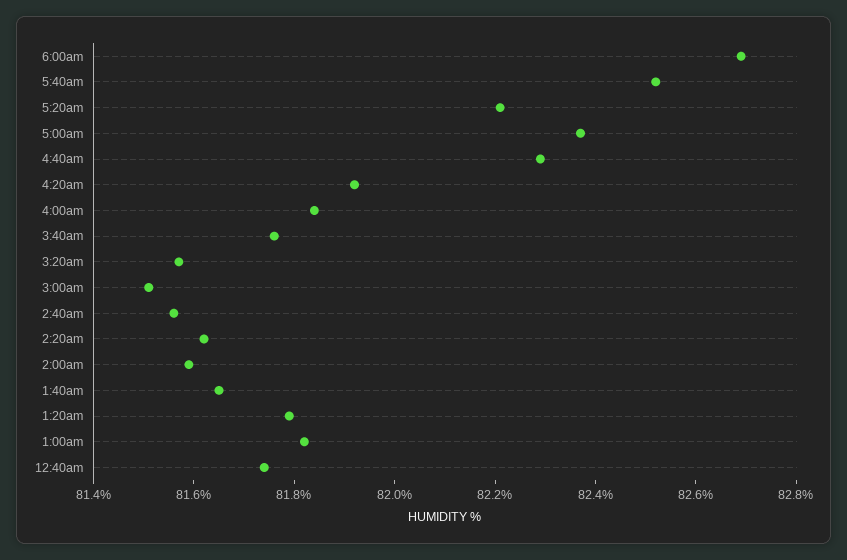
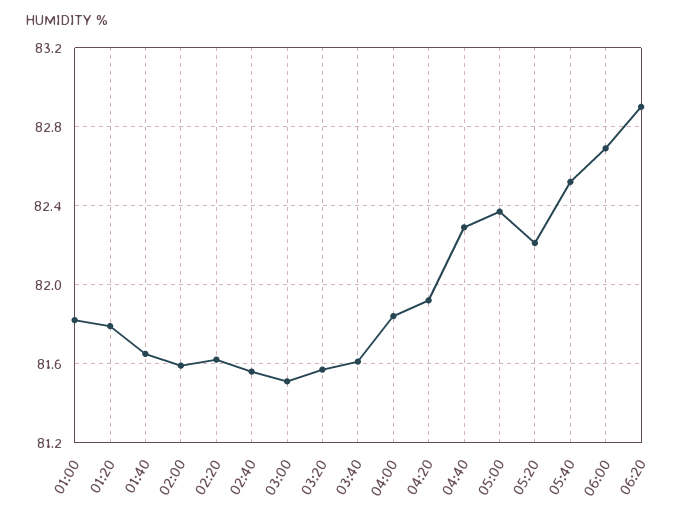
3:40am: 81.75 -> 81.6
12:40am: 81.75 -> none
06:20: none -> 82.9

